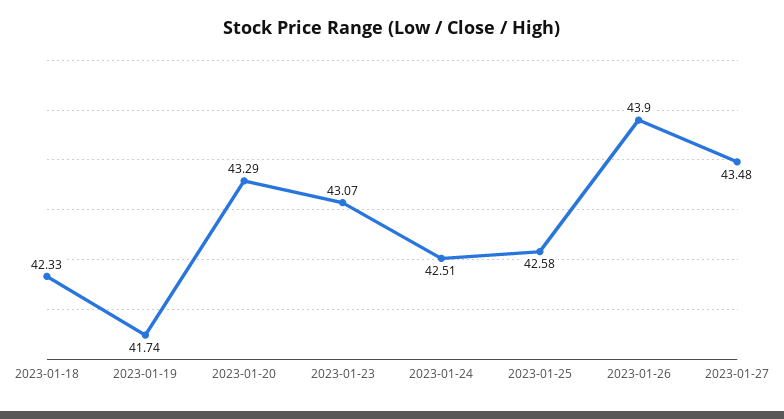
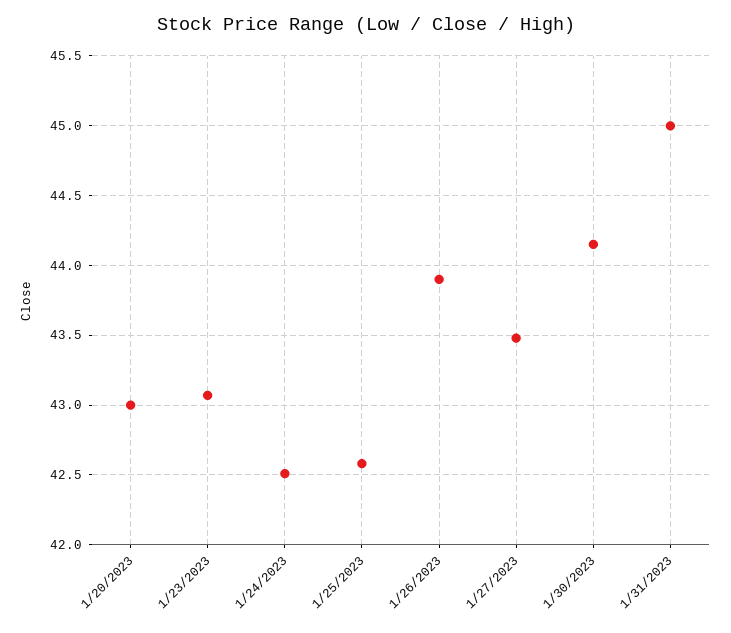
2023-01-18: 42.33 -> none
2023-01-19: 41.74 -> none
2023-01-20: 43.29 -> 43
1/30/2023: none -> 44.15
1/31/2023: none -> 45

